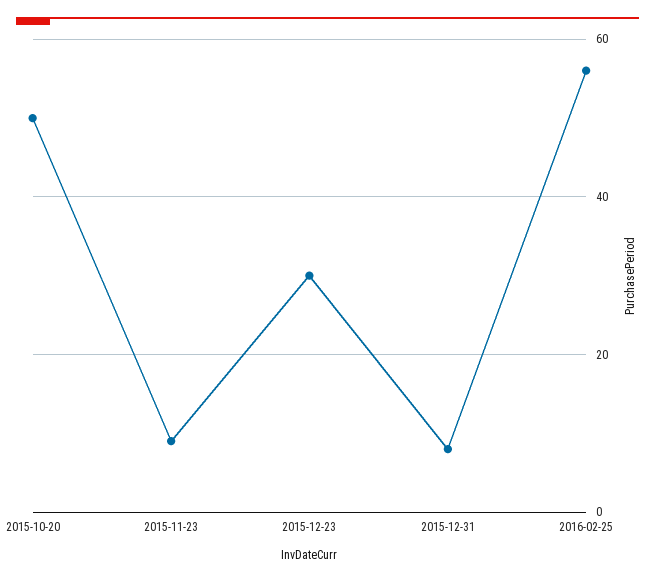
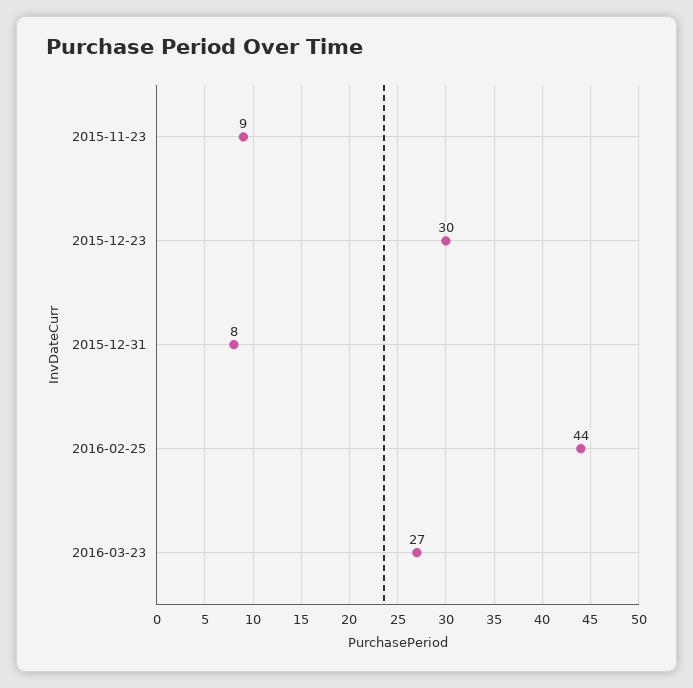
2015-10-20: 50 -> none
2016-02-25: 55 -> 44
2016-03-23: none -> 27

